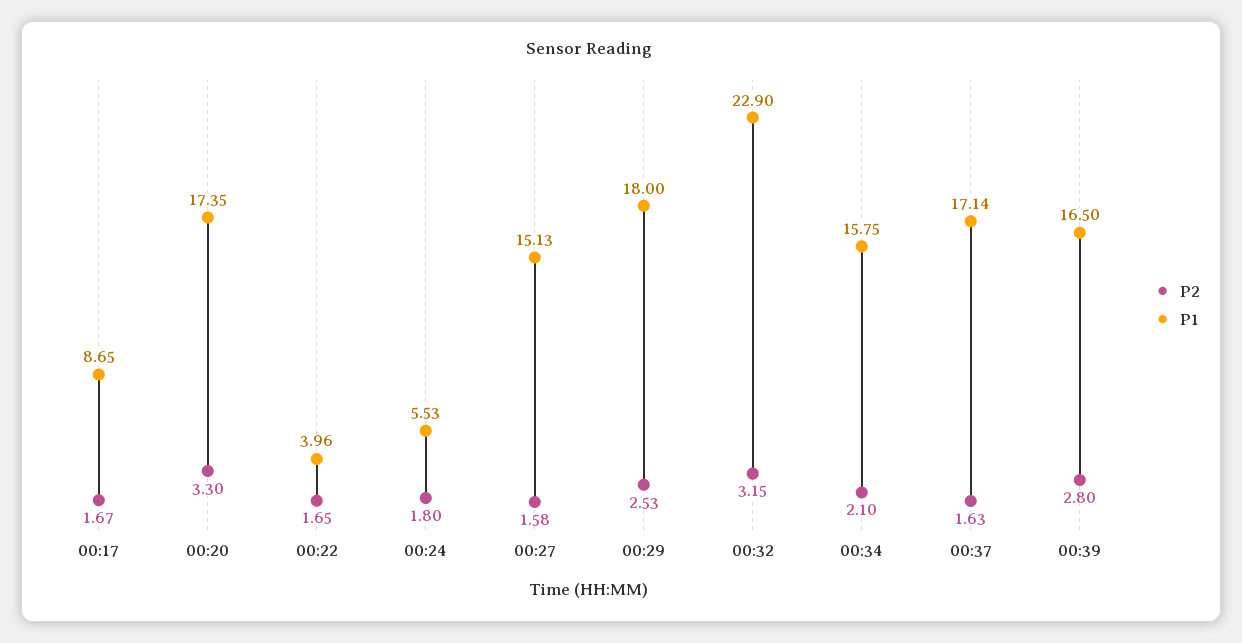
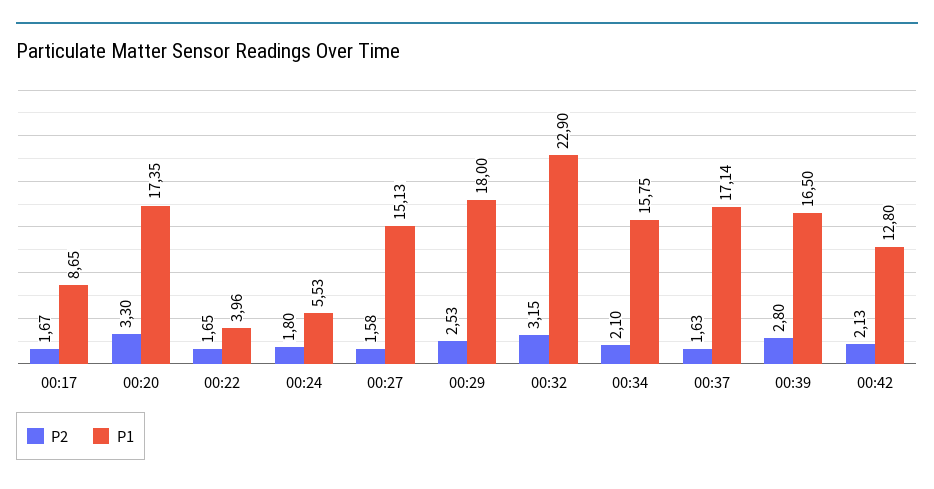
P2, 00:42: none -> 2.13
P1, 00:42: none -> 12.8

